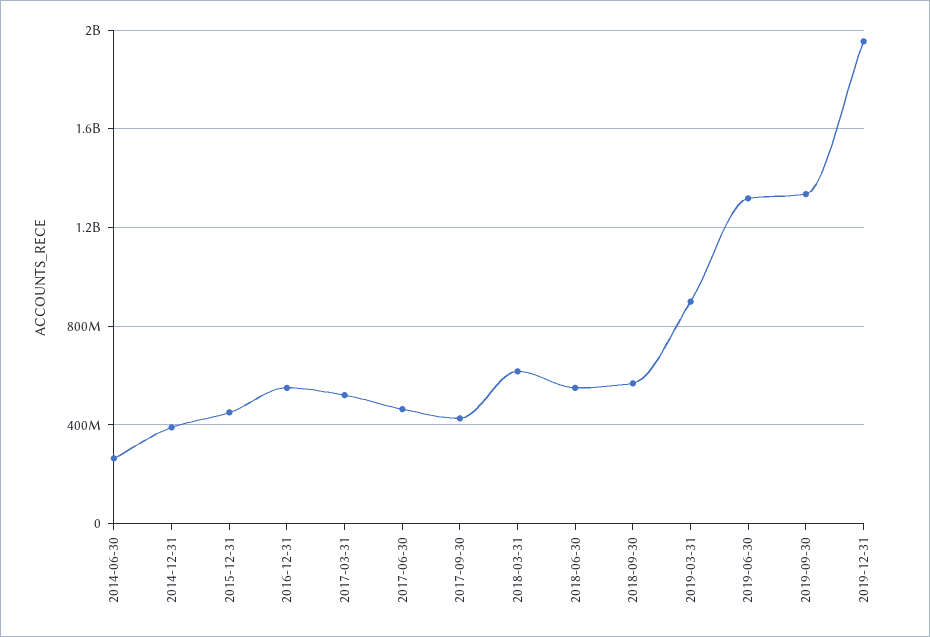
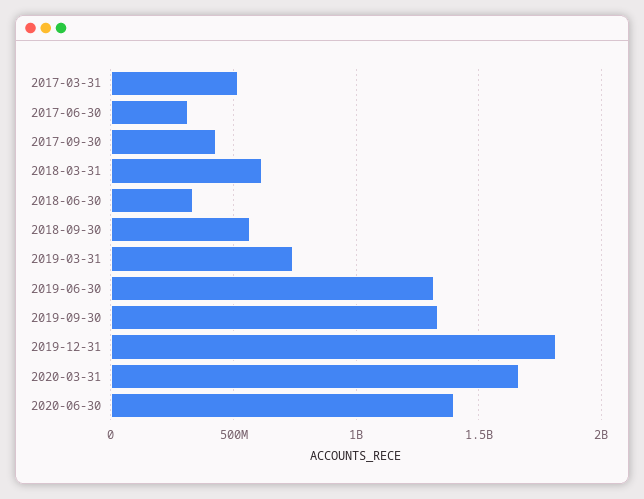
2014-06-30: 250000000 -> none
2014-12-31: 400000000 -> none
2015-12-31: 450000000 -> none
2016-12-31: 550000000 -> none
2017-06-30: 450000000 -> 300000000
2018-06-30: 550000000 -> 350000000
2019-03-31: 900000000 -> 750000000
2019-12-31: 1950000000 -> 1800000000
2020-03-31: none -> 1650000000
2020-06-30: none -> 1400000000

